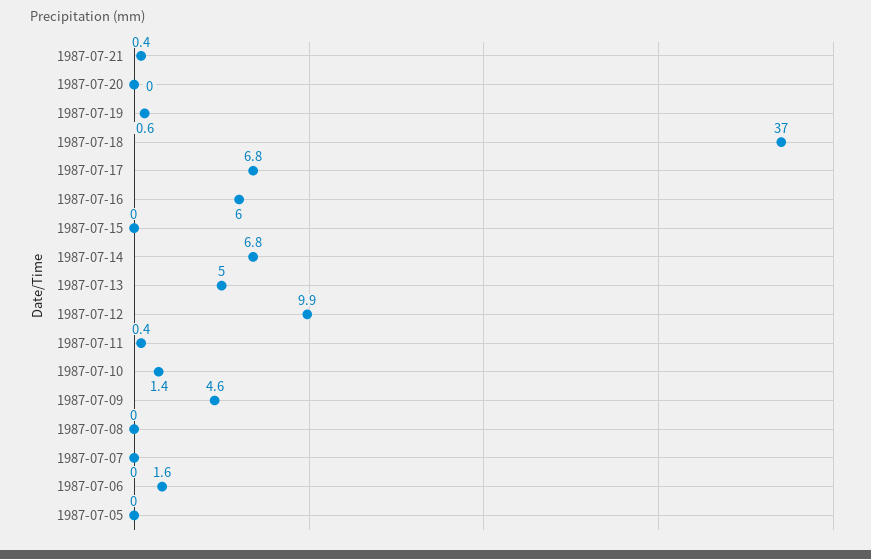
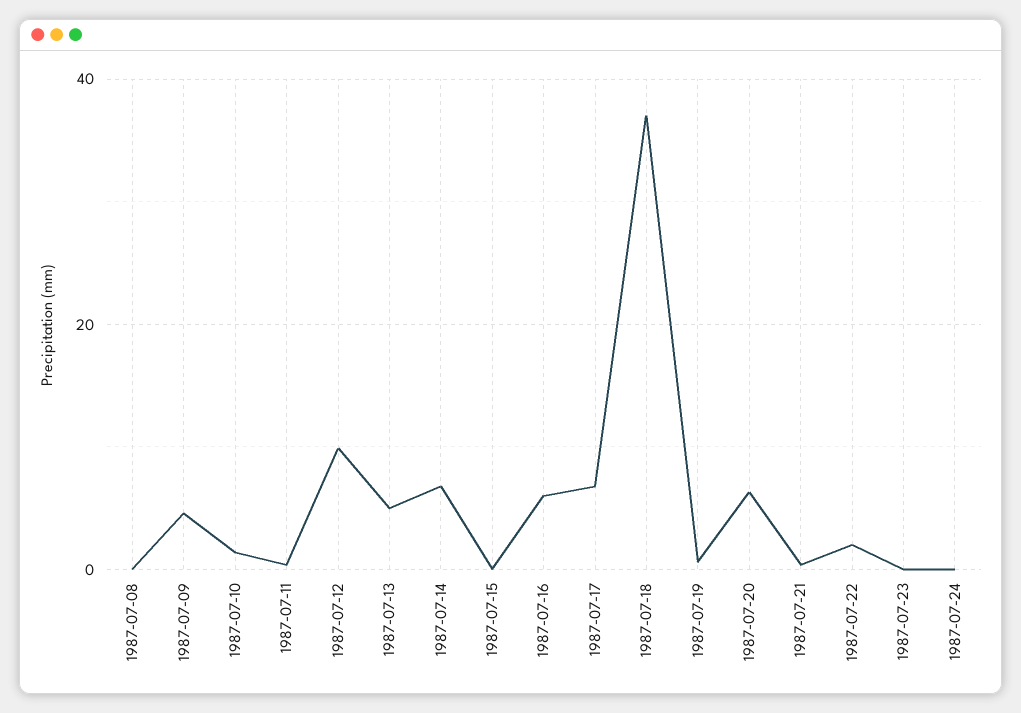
1987-07-20: 0 -> 6
1987-07-07: 0 -> none
1987-07-06: 1.6 -> none
1987-07-05: 0 -> none
1987-07-22: none -> 2
1987-07-23: none -> 0
1987-07-24: none -> 0

